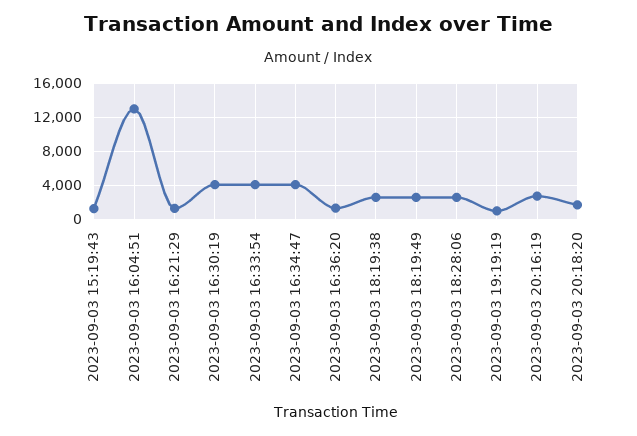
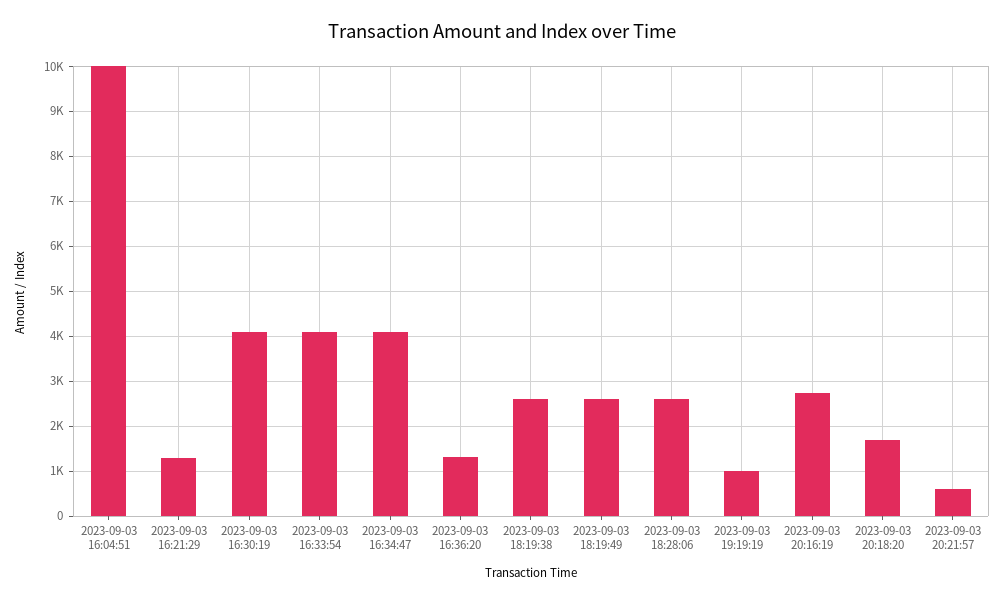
2023-09-03 15:19:43: 1000 -> none
2023-09-03 16:04:51: 13000 -> 10000
2023-09-03 20:21:57: none -> 600

